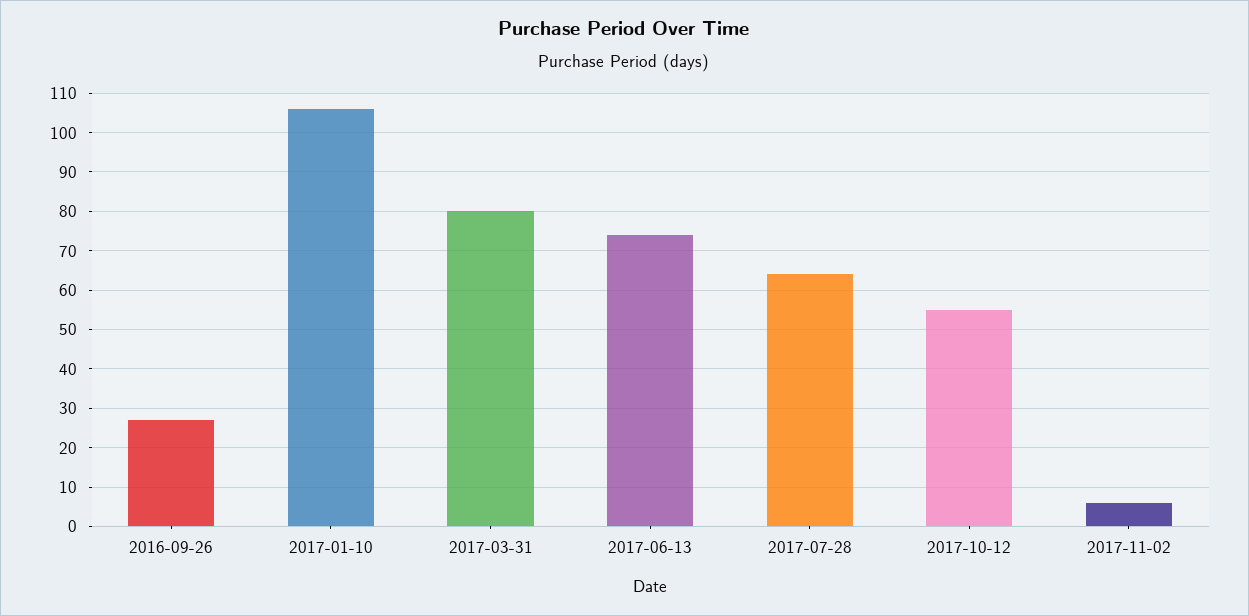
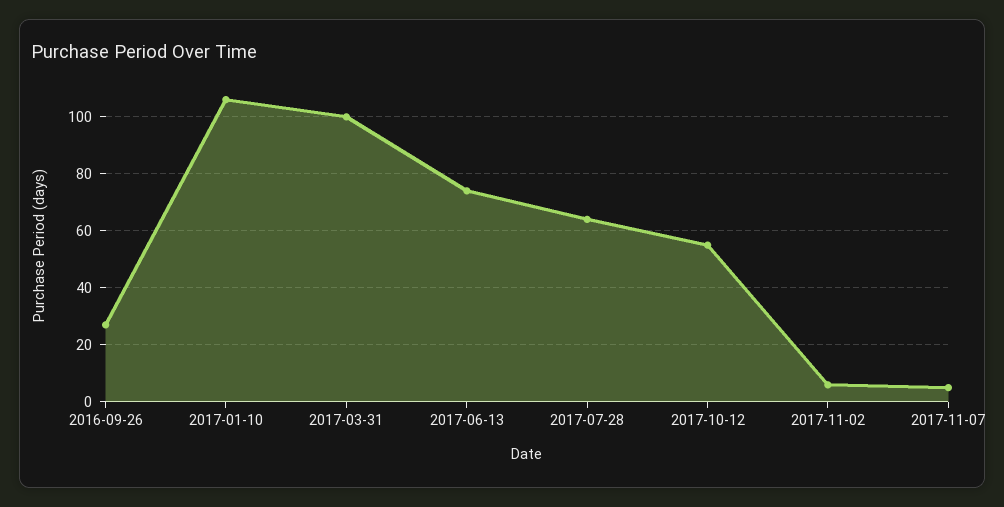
2017-03-31: 80 -> 100
2017-11-07: none -> 5

